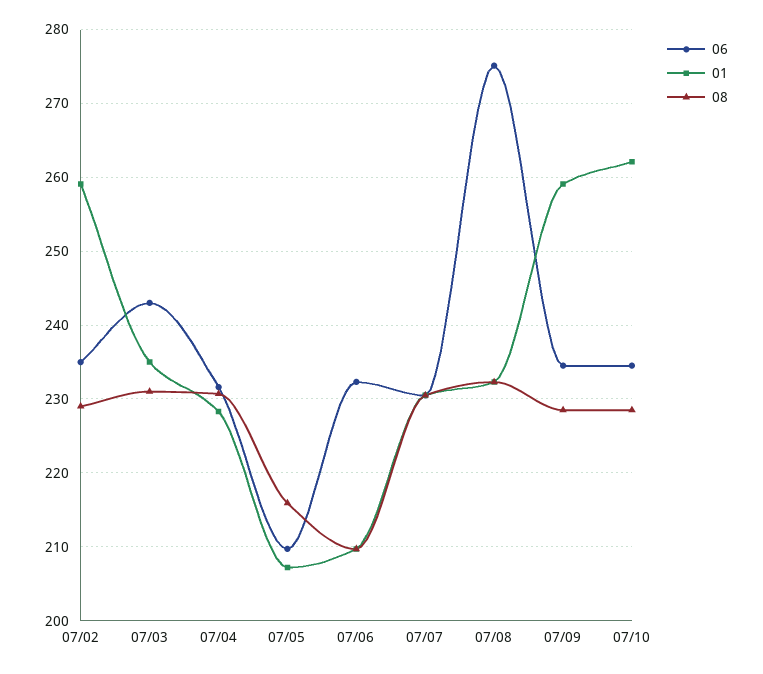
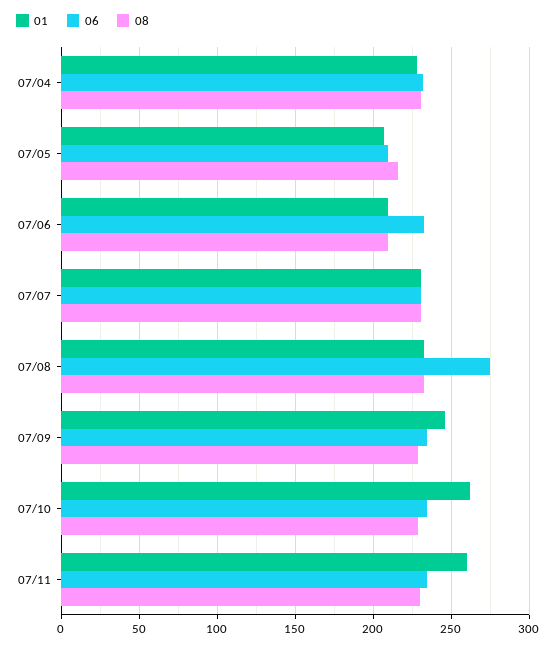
06, 07/02: 235 -> none
01, 07/02: 259 -> none
08, 07/02: 229 -> none
06, 07/03: 243 -> none
01, 07/03: 235 -> none
08, 07/03: 231 -> none
01, 07/09: 259 -> 245
01, 07/11: none -> 260
06, 07/11: none -> 235
08, 07/11: none -> 230

